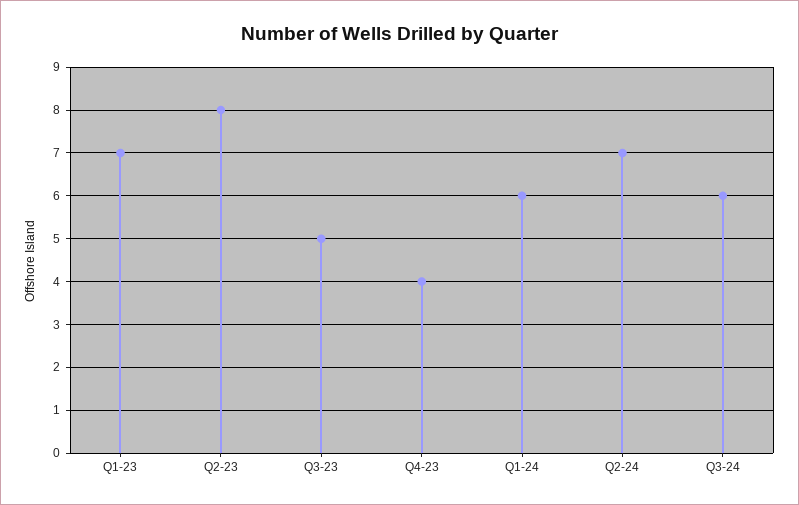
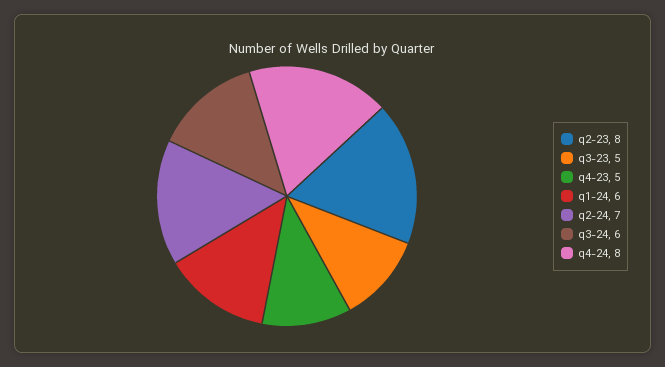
Q1-23: 7 -> none
Q4-23: 4 -> 5
q4-24: none -> 8

